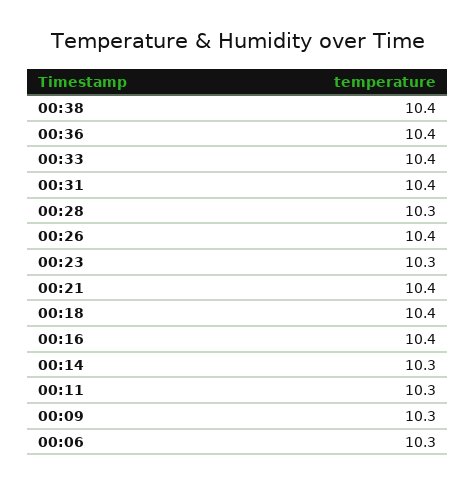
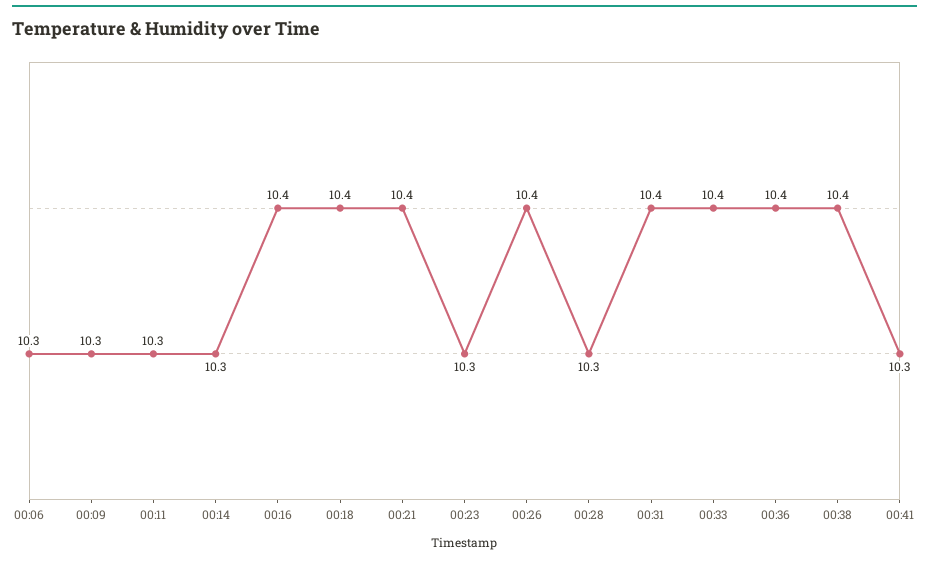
00:41: none -> 10.3

